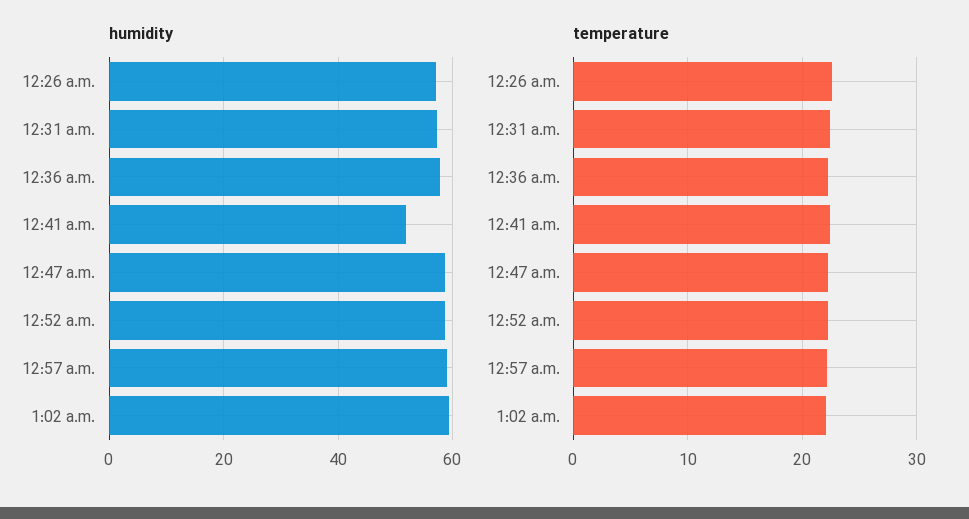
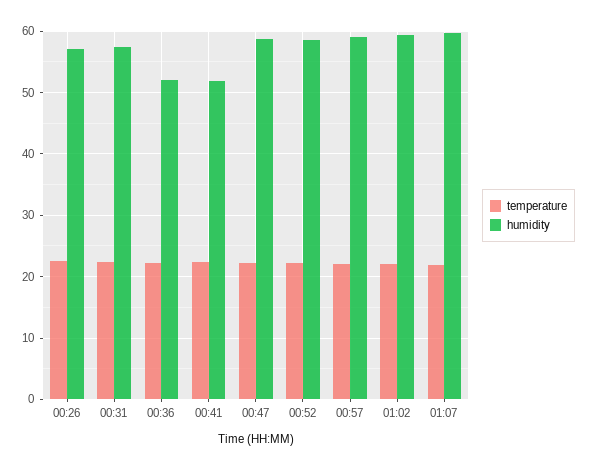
humidity, 12:36 a.m.: 58 -> 52
temperature, 01:07: none -> 22
humidity, 01:07: none -> 60

